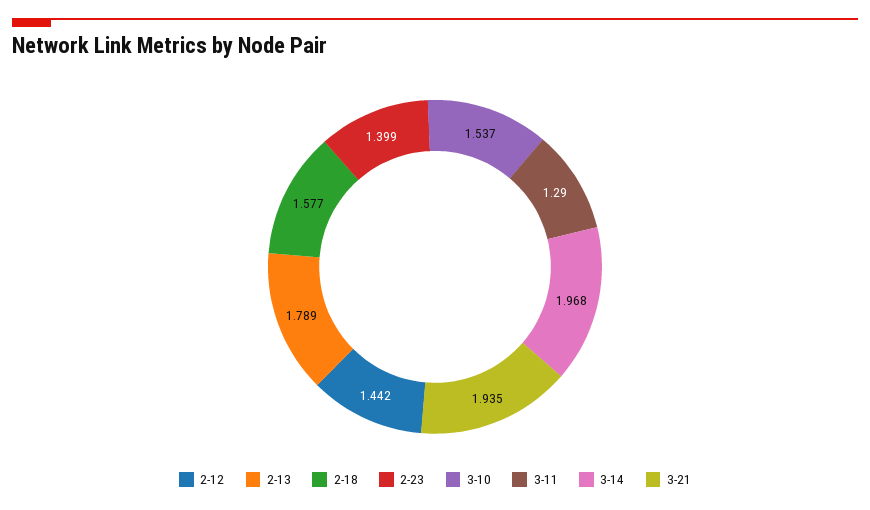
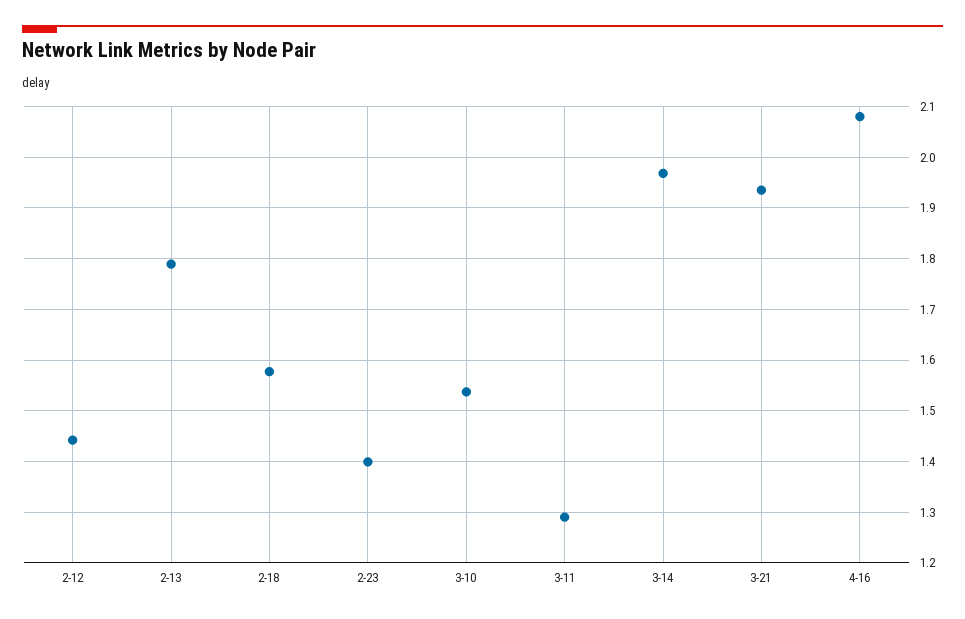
4-16: none -> 2.08

